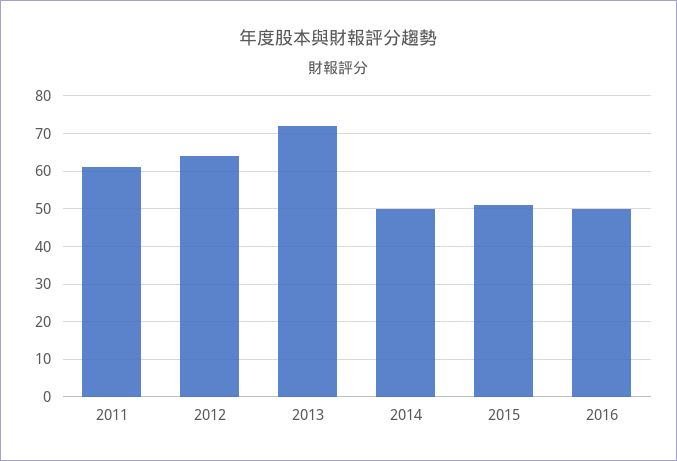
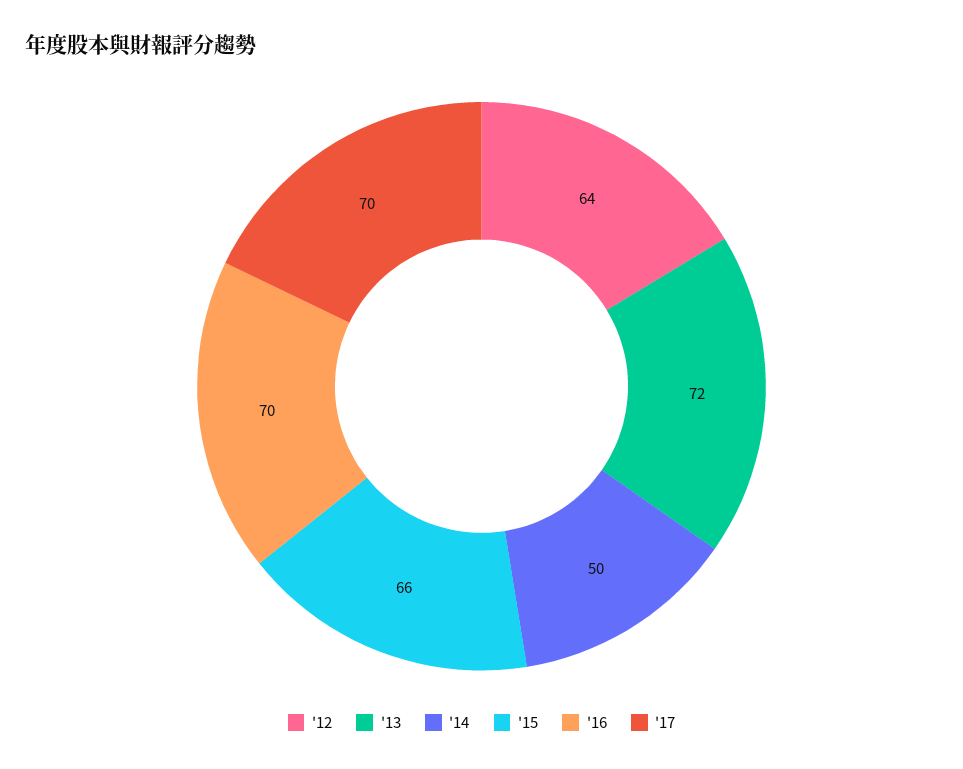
2011: 60 -> none
2015: 50 -> 66
2016: 50 -> 70
'17: none -> 70

